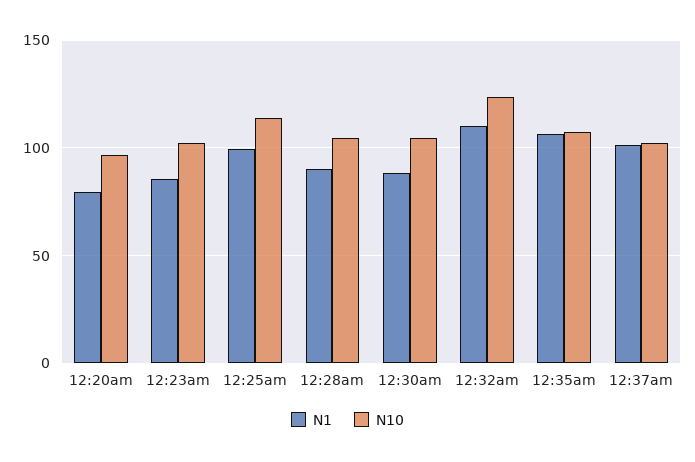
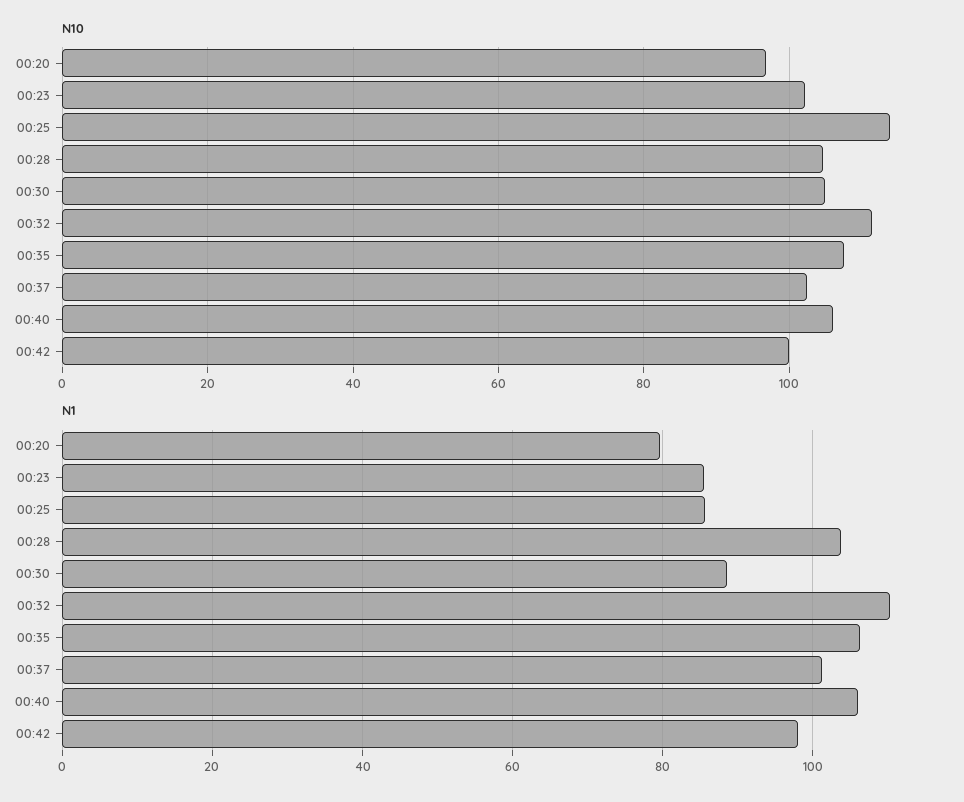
N1, 12:25am: 100 -> 86
N1, 12:28am: 90 -> 104
N10, 12:32am: 125 -> 112
N10, 00:40: none -> 106
N10, 00:42: none -> 100
N1, 00:40: none -> 106
N1, 00:42: none -> 98

